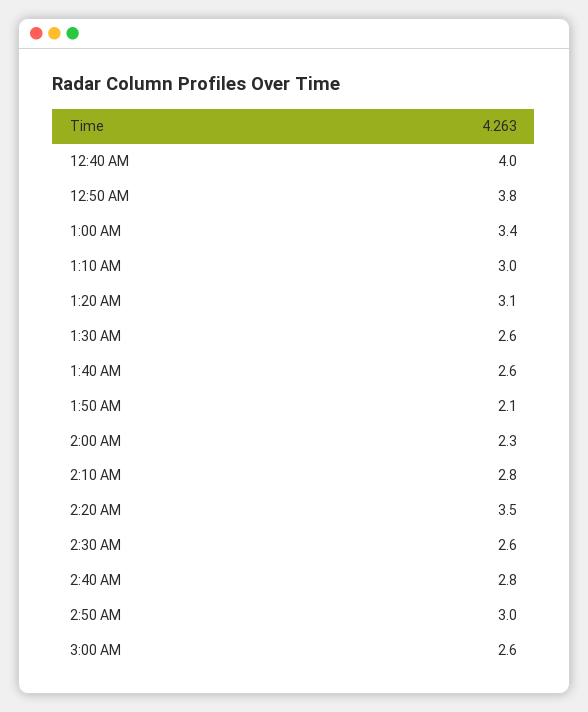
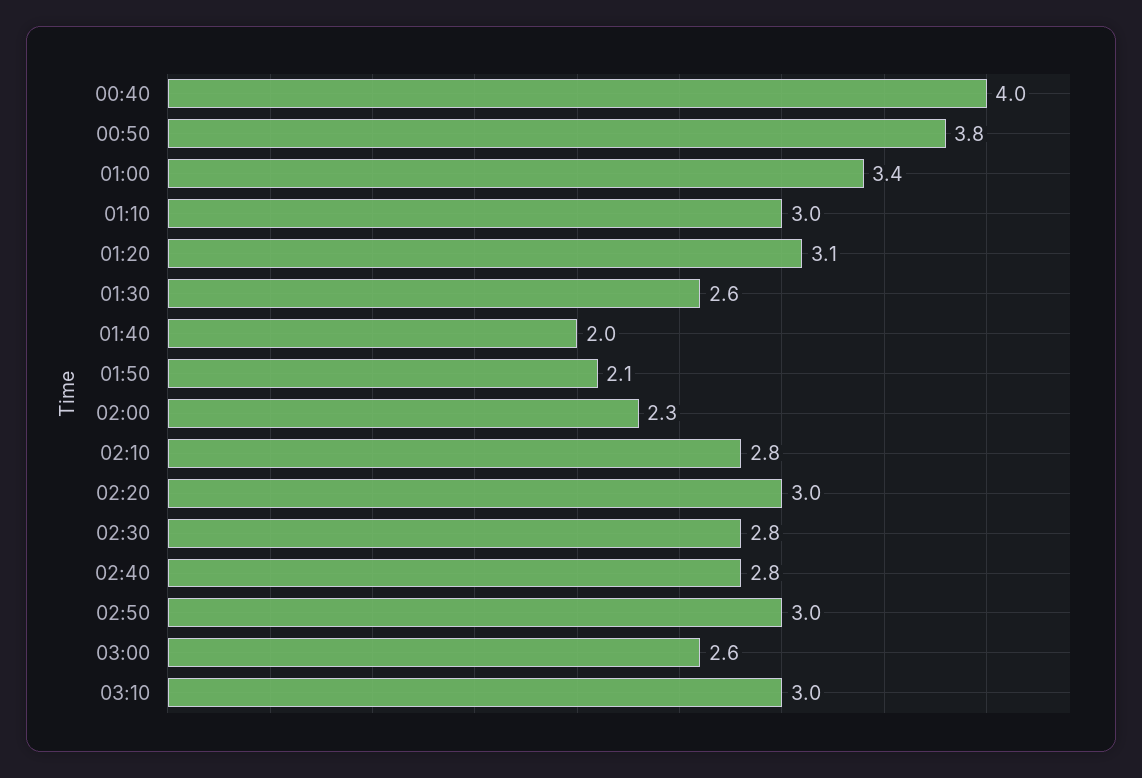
1:40 AM: 2.6 -> 2
2:20 AM: 3.5 -> 3
2:30 AM: 2.6 -> 2.8
03:10: none -> 3

